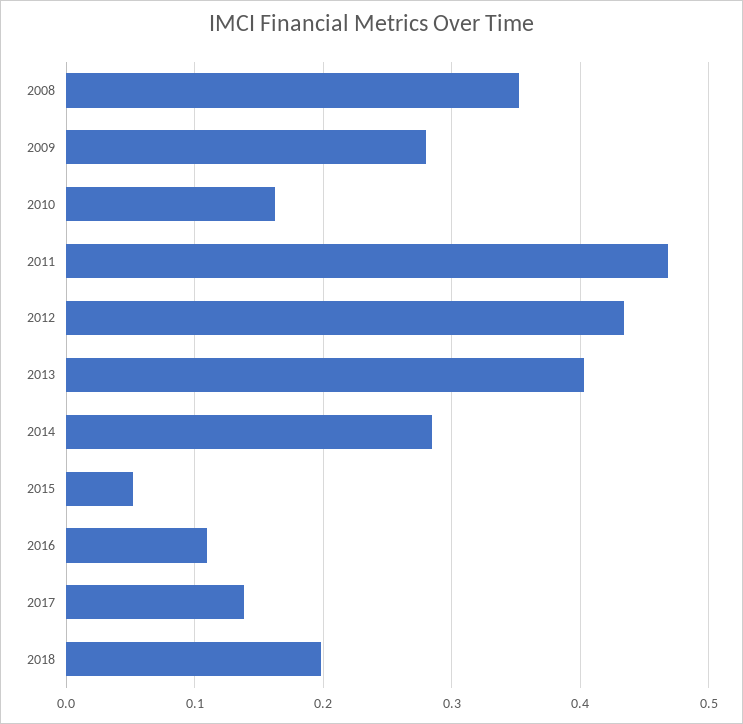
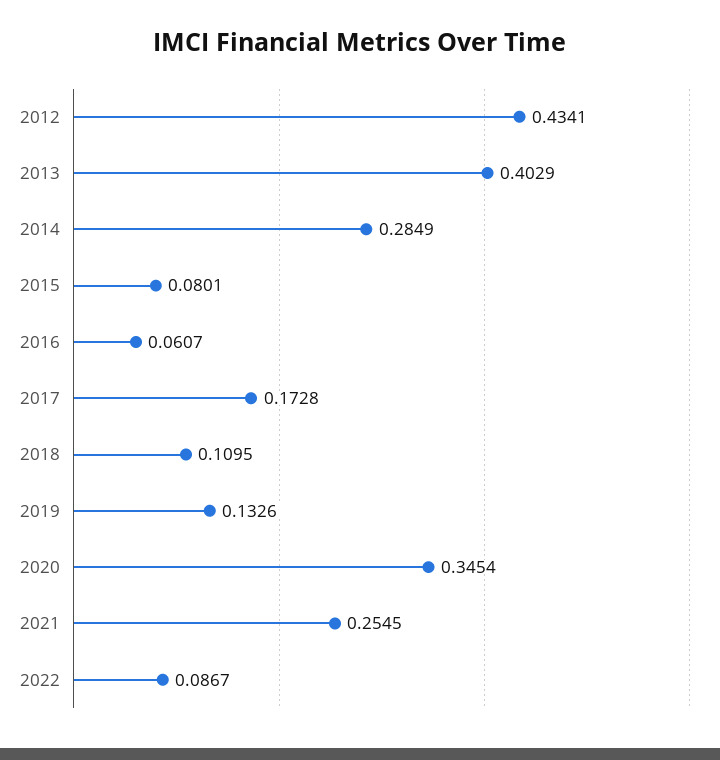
2008: 0.35 -> none
2009: 0.28 -> none
2010: 0.16 -> none
2011: 0.47 -> none
2015: 0.05 -> 0.0801
2016: 0.11 -> 0.0607
2017: 0.14 -> 0.1728
2018: 0.2 -> 0.1095
2019: none -> 0.1326
2020: none -> 0.3454
2021: none -> 0.2545
2022: none -> 0.0867

